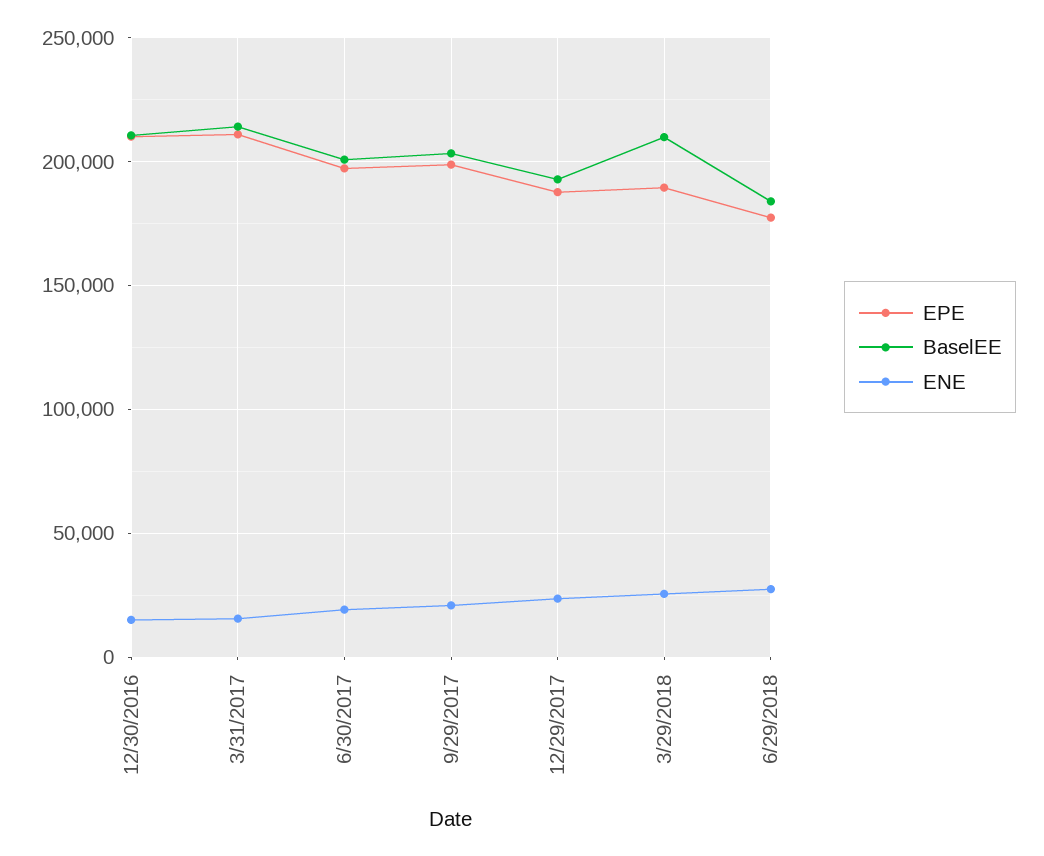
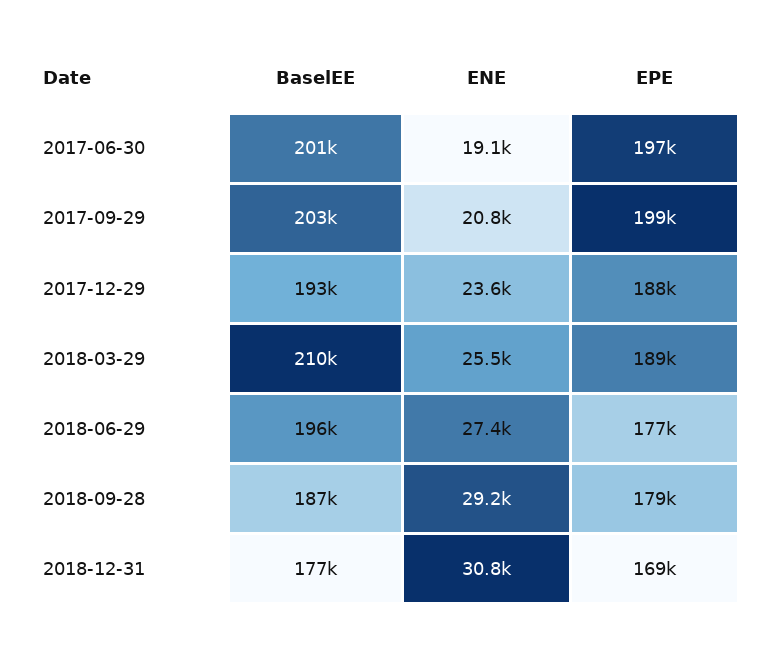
EPE, 12/30/2016: 210000 -> none
BaselEE, 12/30/2016: 210000 -> none
ENE, 12/30/2016: 15000 -> none
EPE, 3/31/2017: 210000 -> none
BaselEE, 3/31/2017: 215000 -> none
ENE, 3/31/2017: 15000 -> none
BaselEE, 6/29/2018: 185000 -> 196000
BaselEE, 2018-09-28: none -> 187000
ENE, 2018-09-28: none -> 29200
EPE, 2018-09-28: none -> 179000
BaselEE, 2018-12-31: none -> 177000
ENE, 2018-12-31: none -> 30800
EPE, 2018-12-31: none -> 169000

